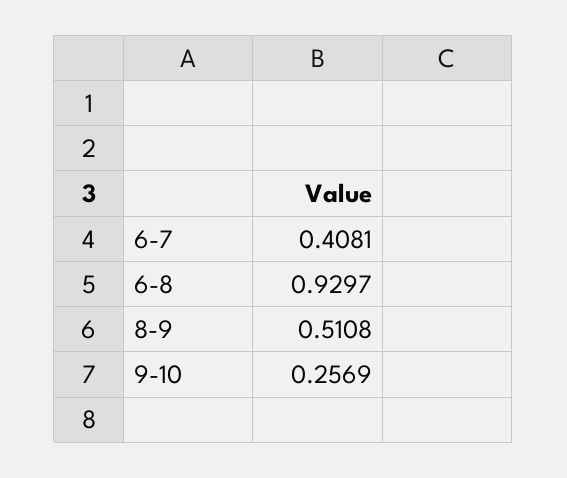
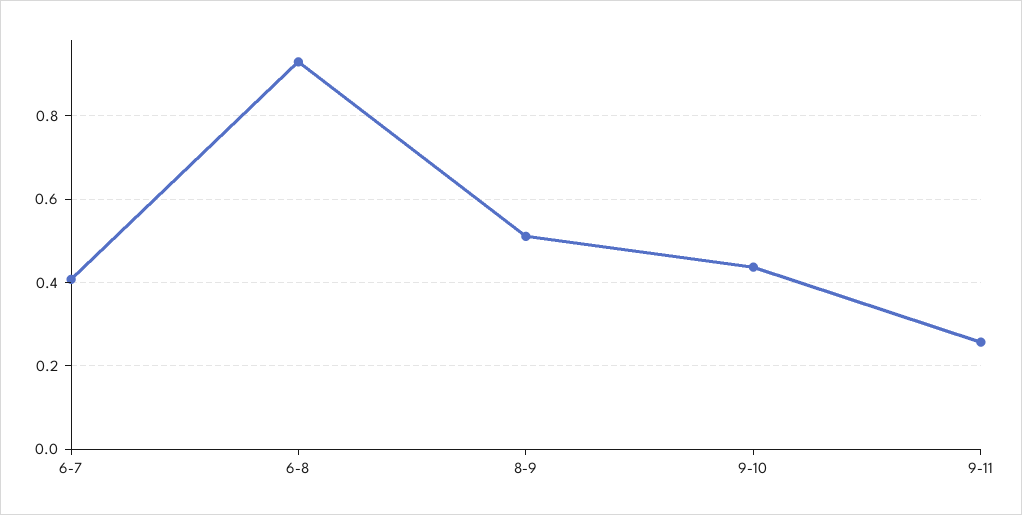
9-10: 0.2569 -> 0.44
9-11: none -> 0.26

